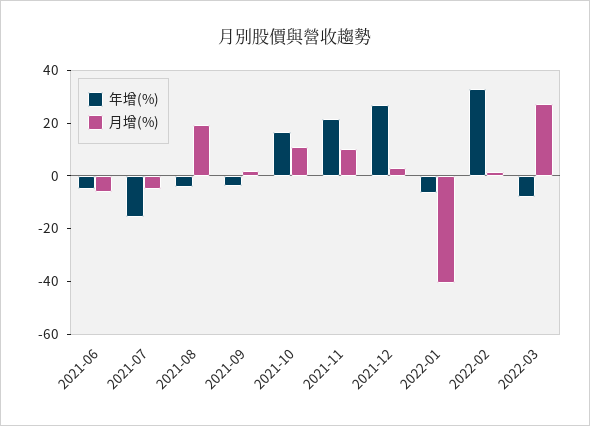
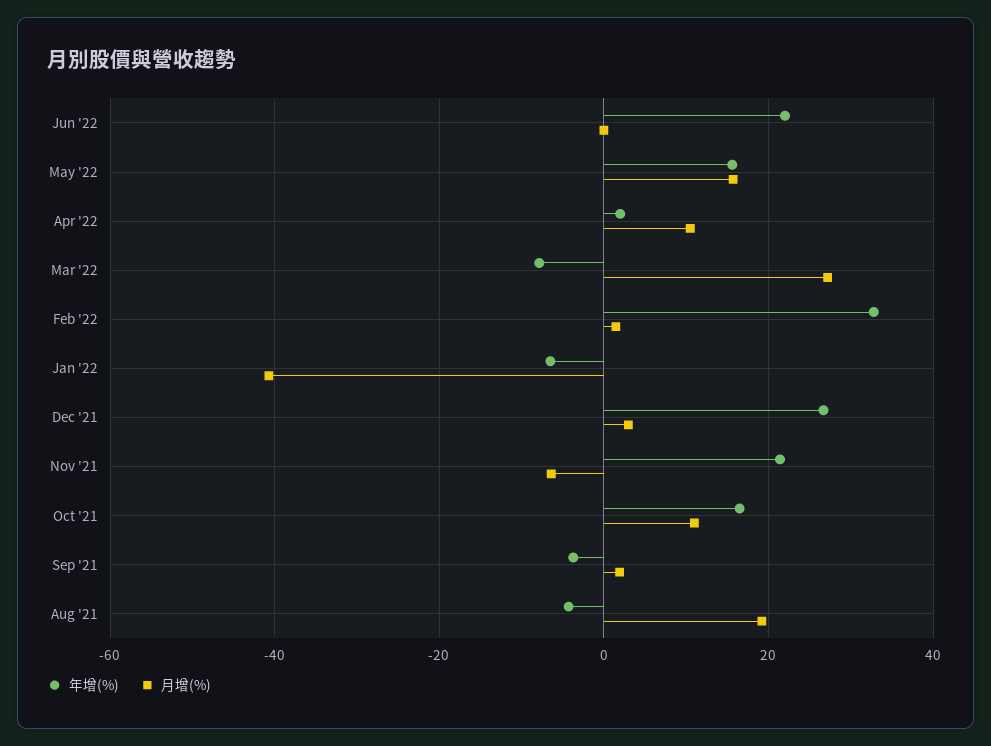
年增(%), 2021-06: -5 -> none
月增(%), 2021-06: -5 -> none
年增(%), 2021-07: -15 -> none
月增(%), 2021-07: -5 -> none
月增(%), 2021-11: 10 -> -6
年增(%), Jun '22: none -> 22
月增(%), Jun '22: none -> 0
年增(%), May '22: none -> 16
月增(%), May '22: none -> 16
年增(%), Apr '22: none -> 2
月增(%), Apr '22: none -> 10

